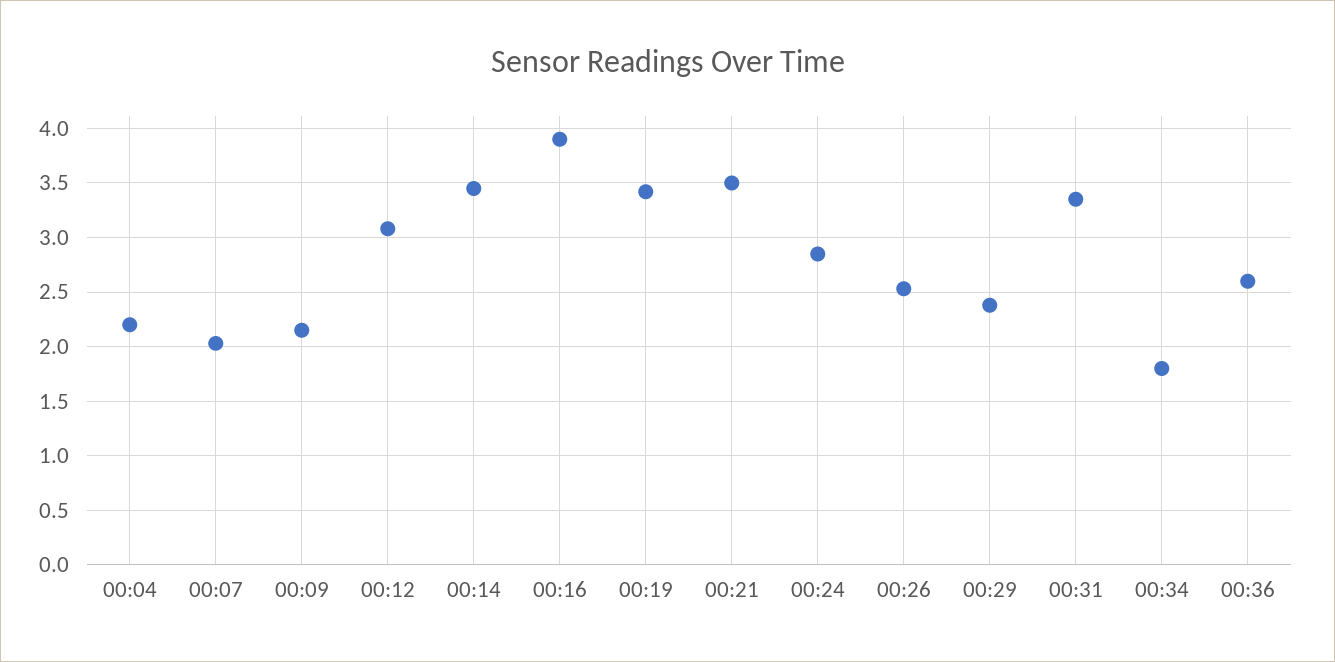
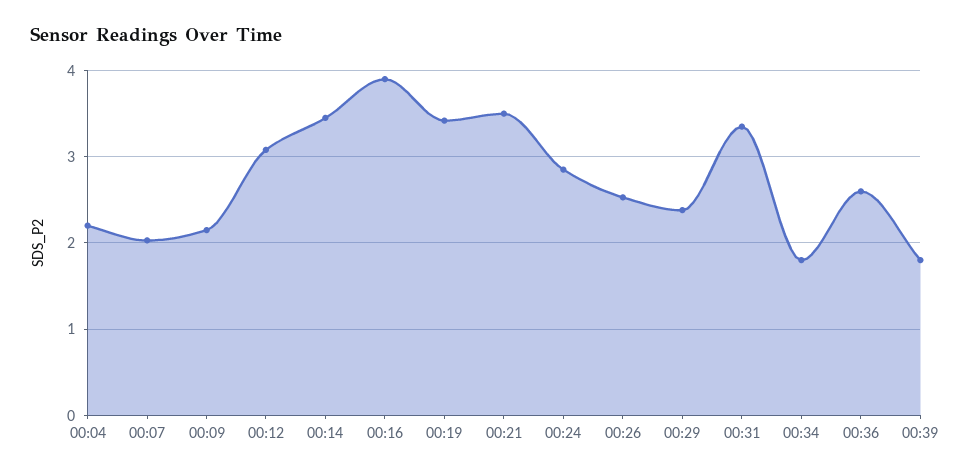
00:39: none -> 1.8

